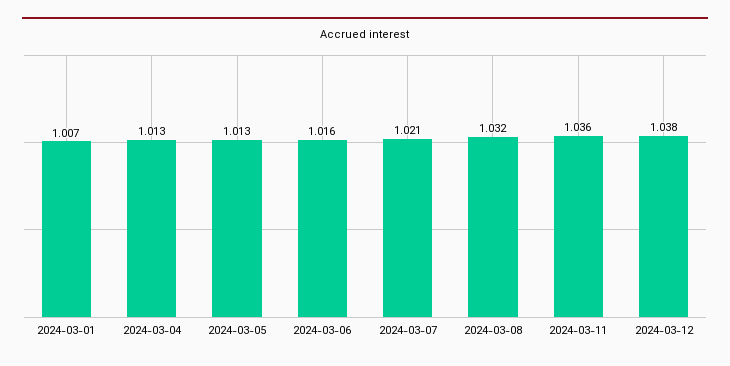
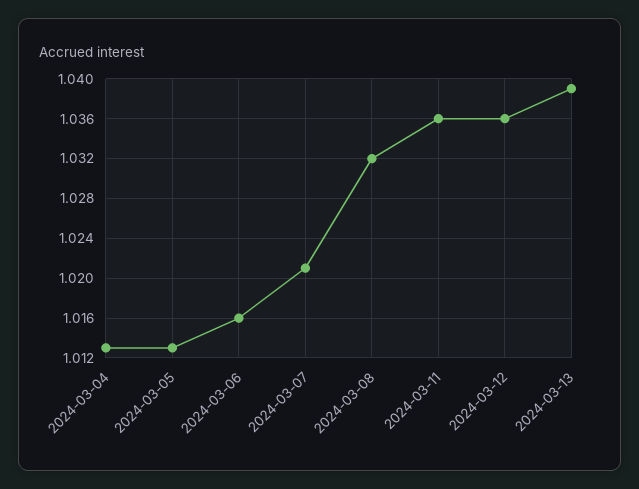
2024-03-01: 1.007 -> none
2024-03-12: 1.038 -> 1.036
2024-03-13: none -> 1.039

